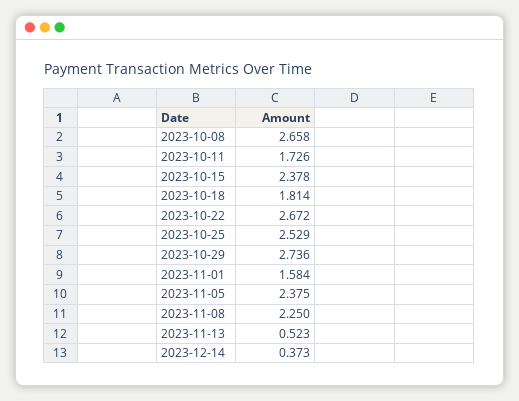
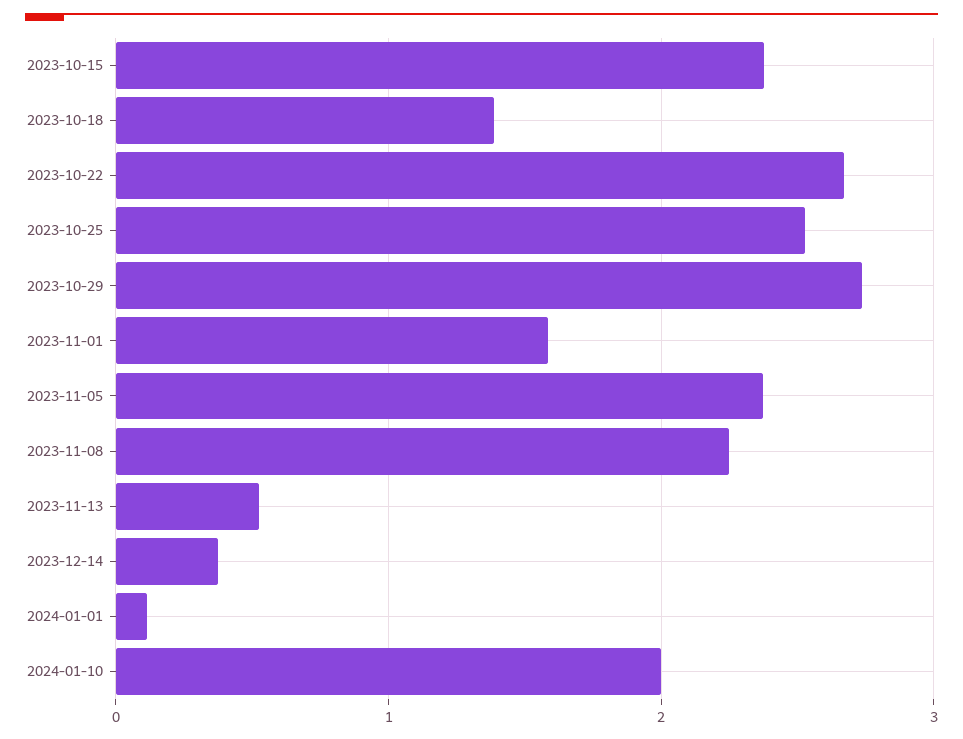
2023-10-08: 2.658 -> none
2023-10-11: 1.726 -> none
2023-10-18: 1.814 -> 1.4
2024-01-01: none -> 0.1
2024-01-10: none -> 2

